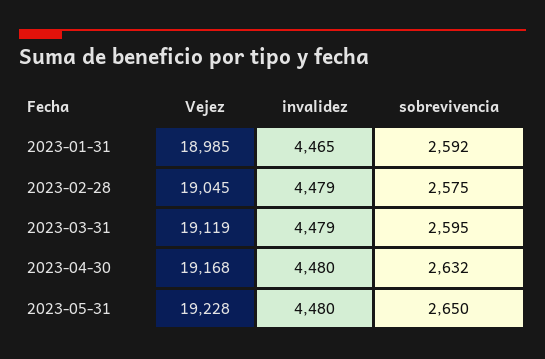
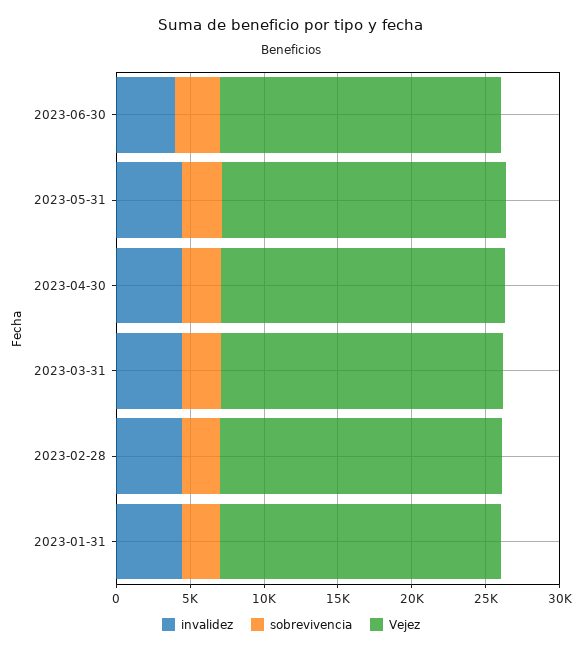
invalidez, 2023-06-30: none -> 4000
sobrevivencia, 2023-06-30: none -> 3000
Vejez, 2023-06-30: none -> 19000

